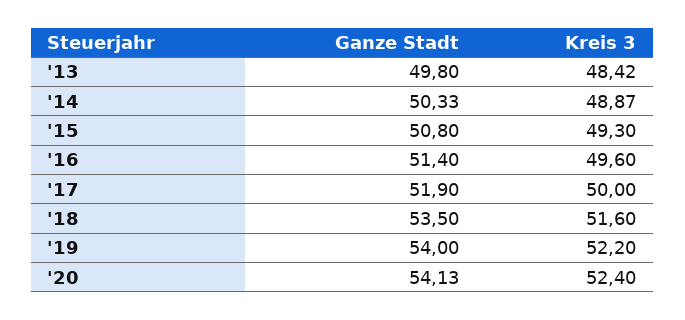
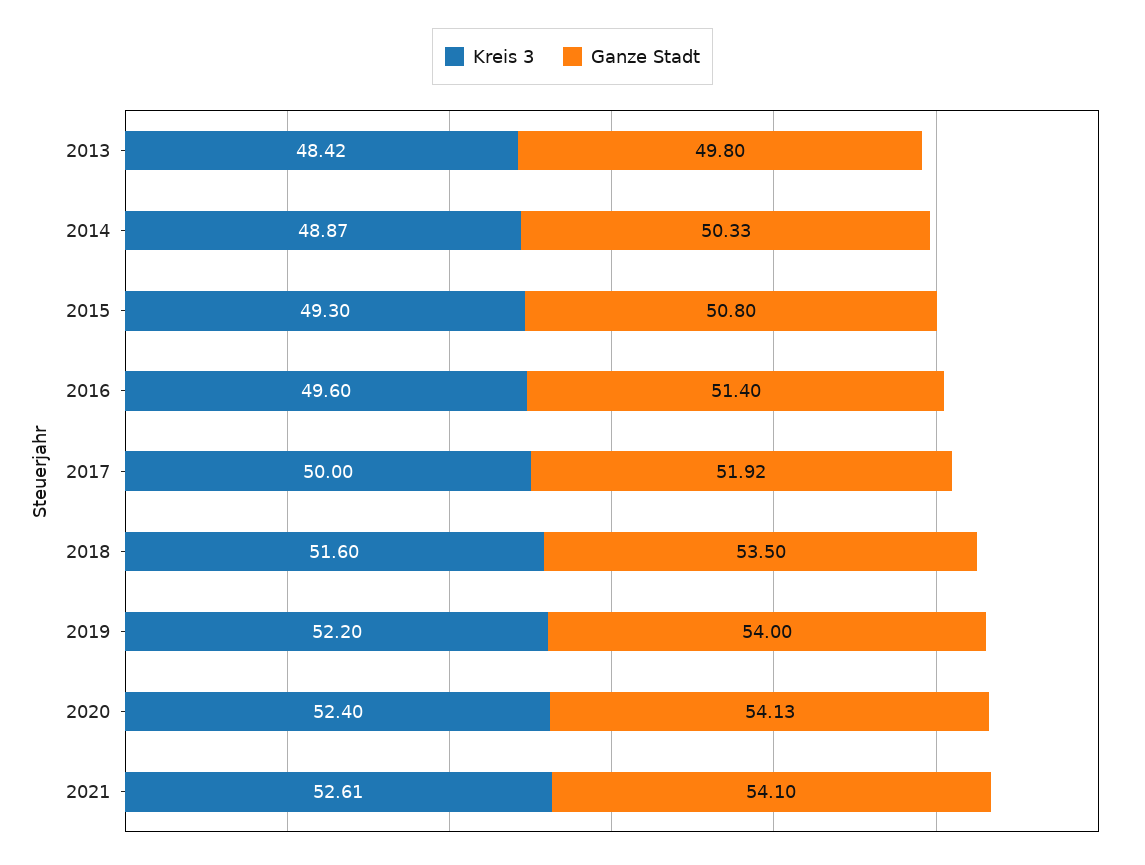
Ganze Stadt, '17: 51.9 -> 51.92
Kreis 3, 2021: none -> 52.61
Ganze Stadt, 2021: none -> 54.1

